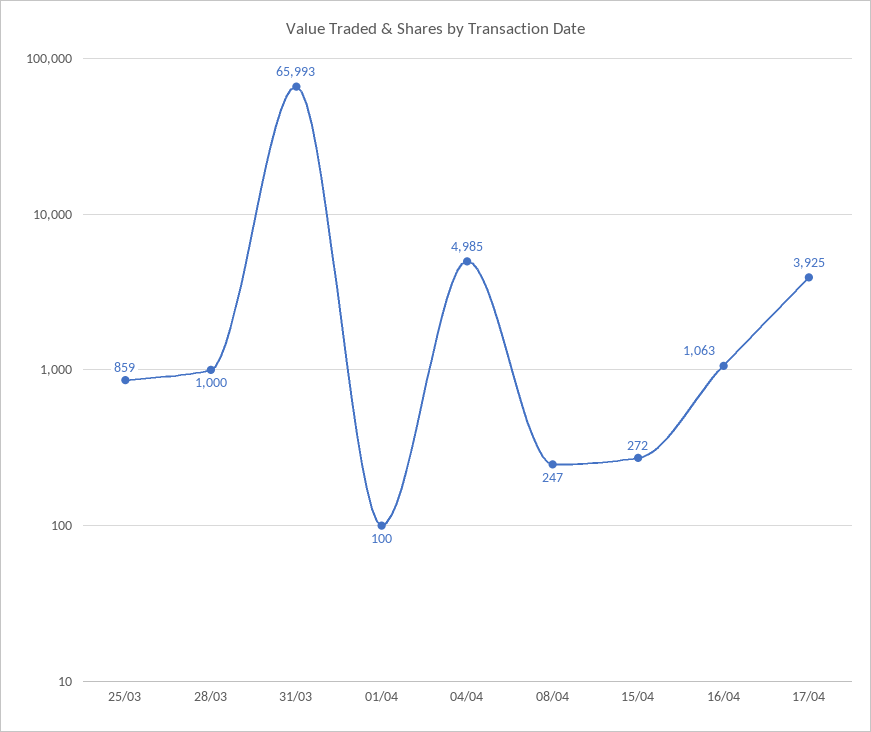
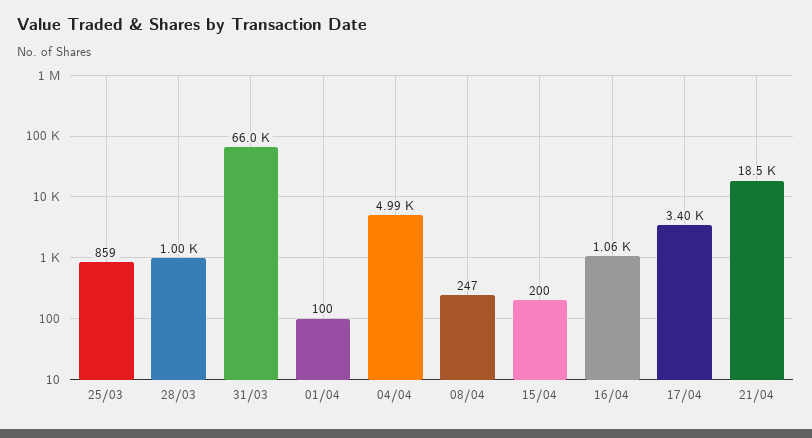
15/04: 272 -> 200
17/04: 3925 -> 3400
21/04: none -> 18500

